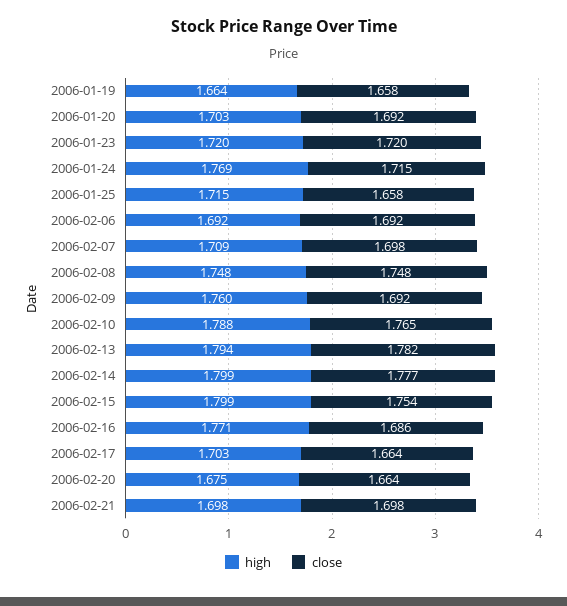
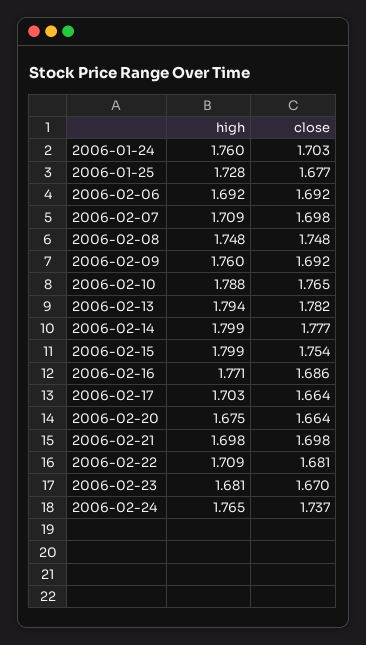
high, 2006-01-19: 1.664 -> none
close, 2006-01-19: 1.658 -> none
high, 2006-01-20: 1.703 -> none
close, 2006-01-20: 1.692 -> none
high, 2006-01-23: 1.72 -> none
close, 2006-01-23: 1.72 -> none
high, 2006-01-24: 1.769 -> 1.76
close, 2006-01-24: 1.715 -> 1.703
high, 2006-01-25: 1.715 -> 1.728
close, 2006-01-25: 1.658 -> 1.677
high, 2006-02-22: none -> 1.709
close, 2006-02-22: none -> 1.681
high, 2006-02-23: none -> 1.681
close, 2006-02-23: none -> 1.67
high, 2006-02-24: none -> 1.765
close, 2006-02-24: none -> 1.737

